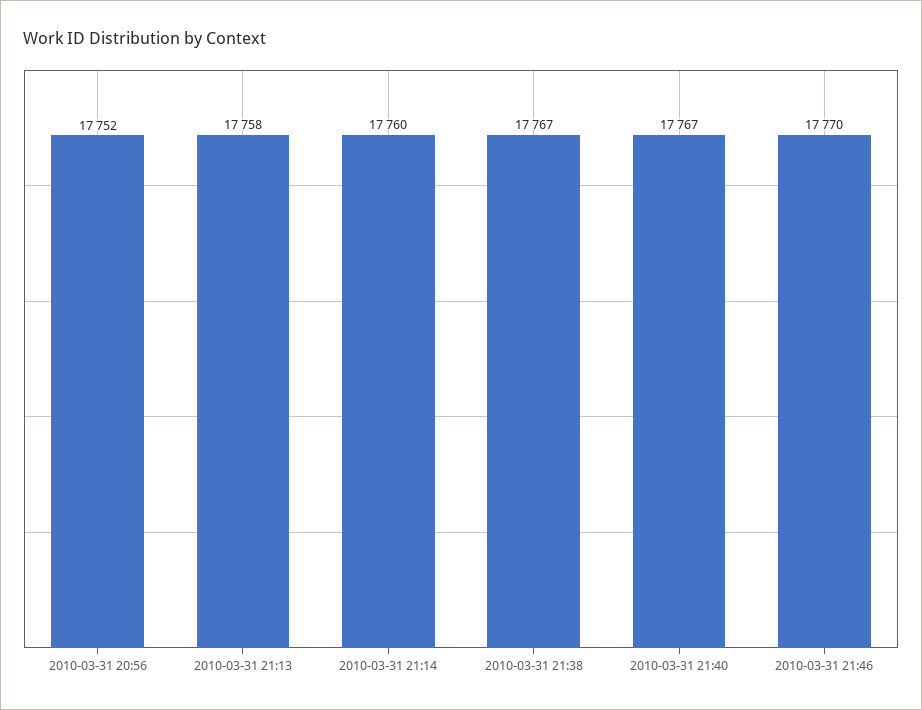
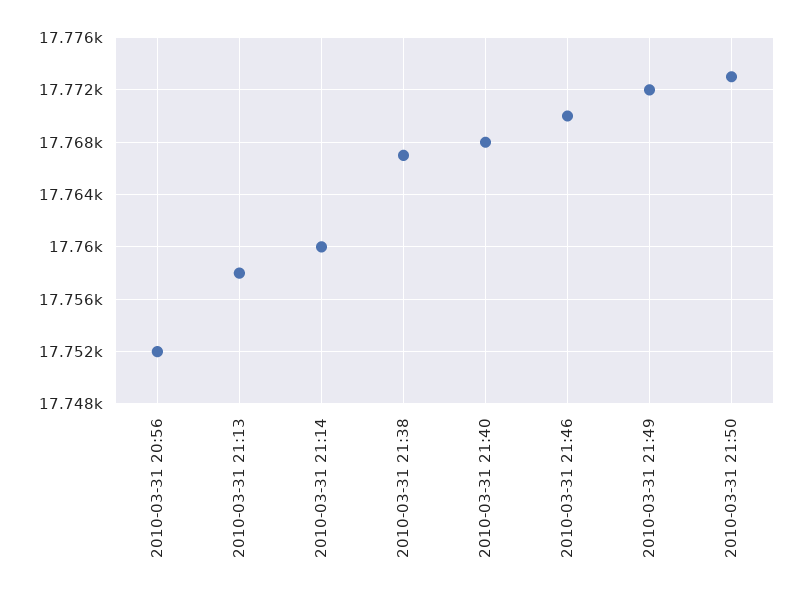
2010-03-31 21:40: 17767 -> 17768
2010-03-31 21:49: none -> 17772
2010-03-31 21:50: none -> 17773

